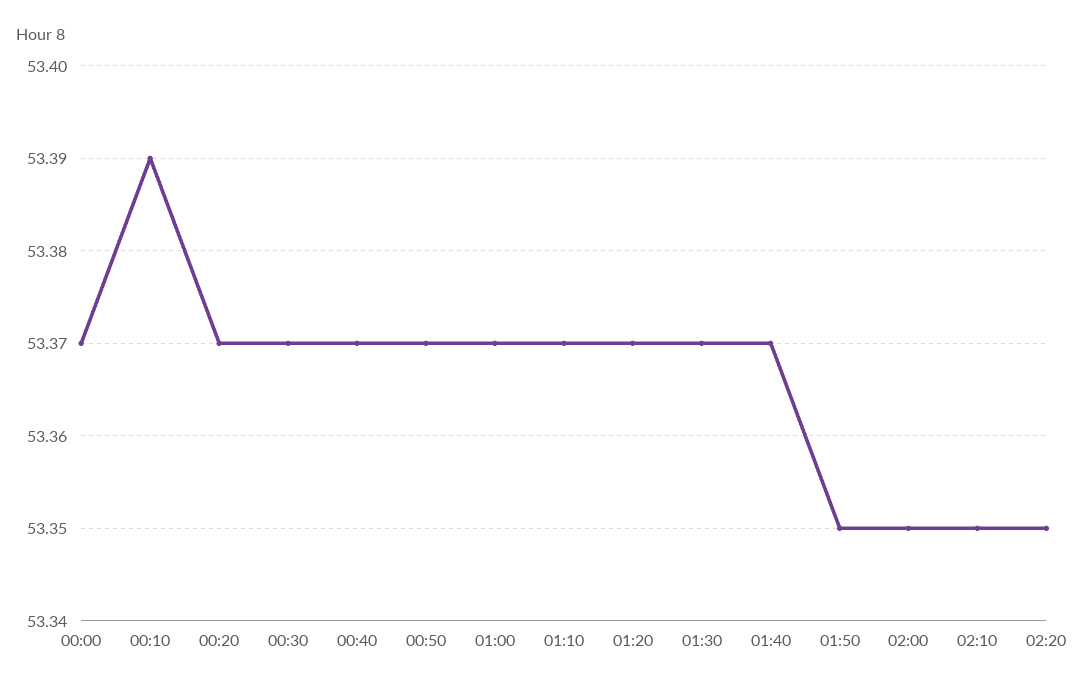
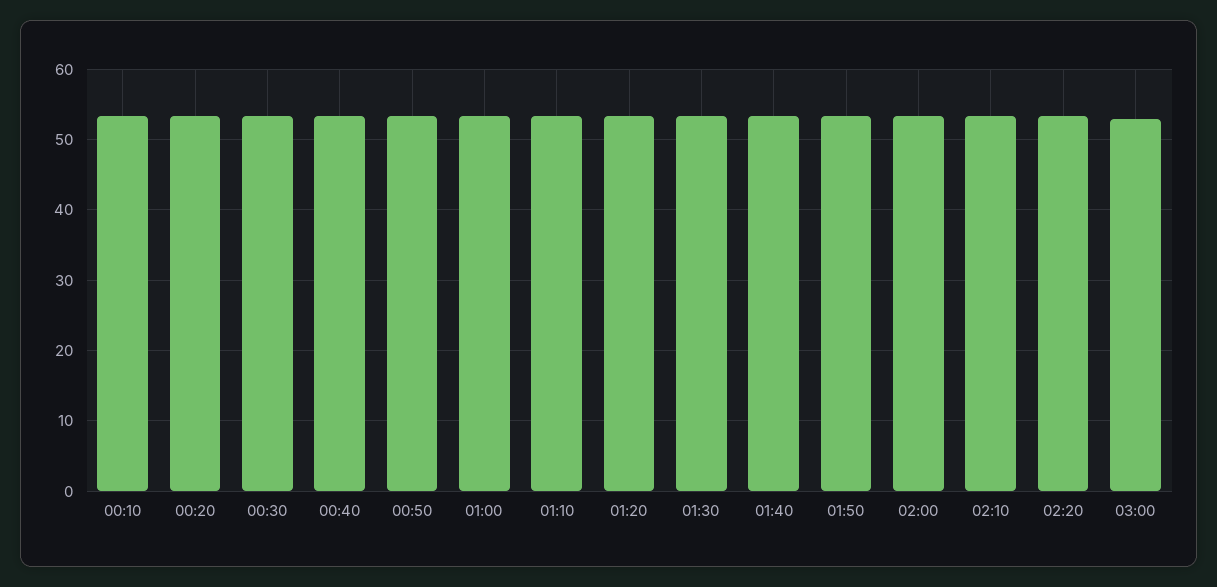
00:00: 53.37 -> none
03:00: none -> 53

